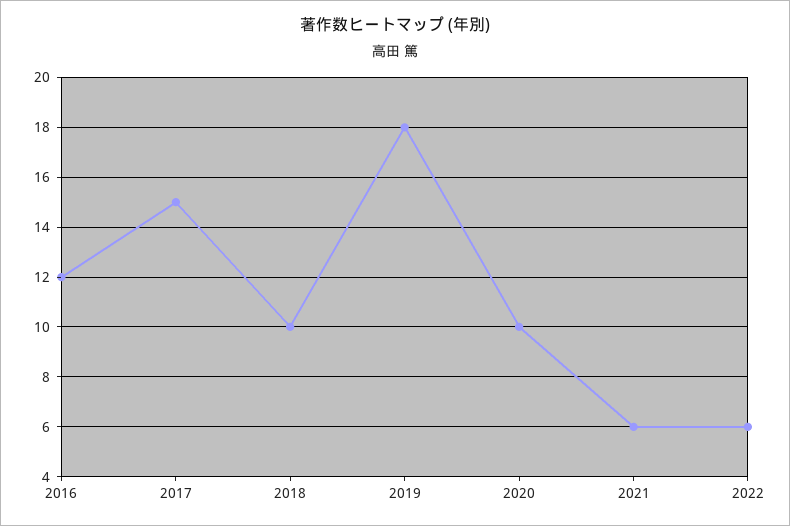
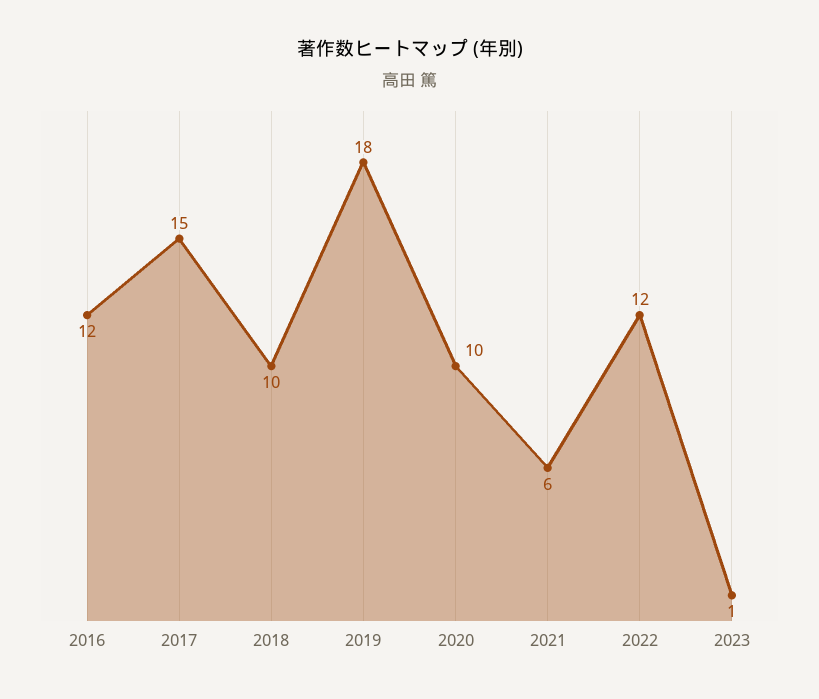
2022: 6 -> 12
2023: none -> 1

